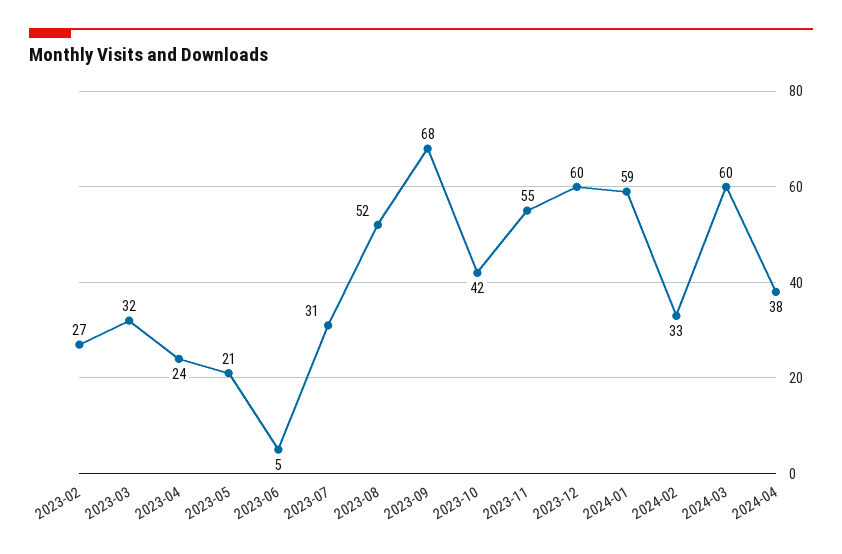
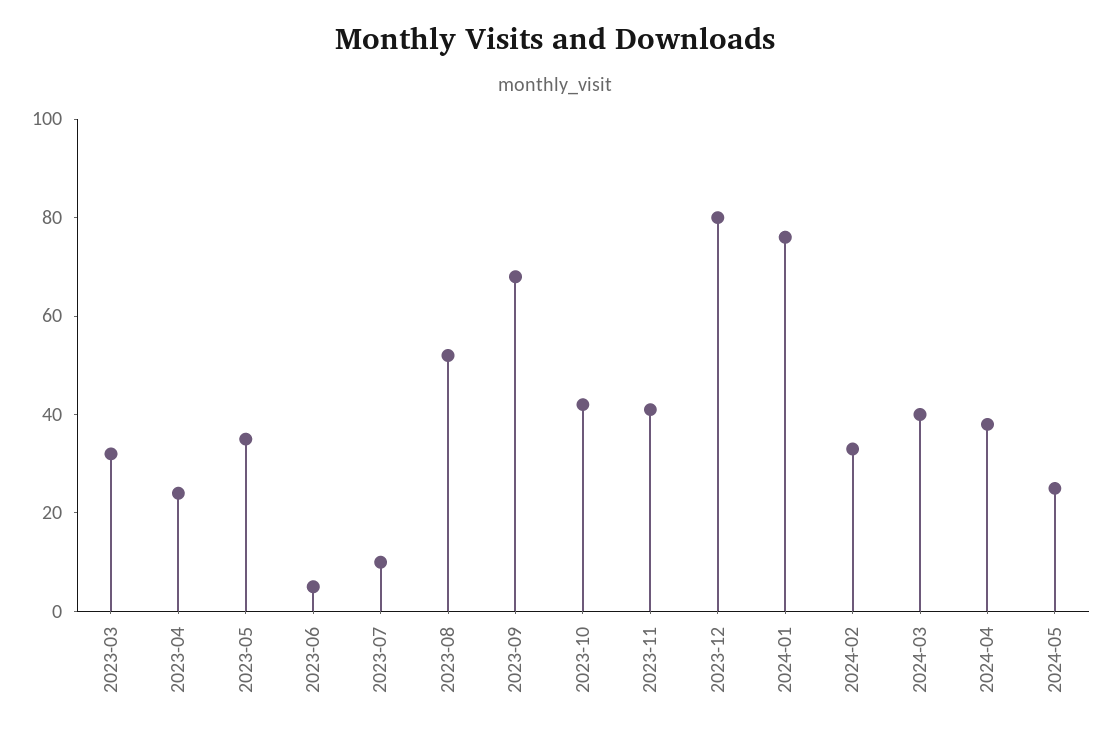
2023-02: 27 -> none
2023-05: 21 -> 35
2023-07: 31 -> 10
2023-11: 55 -> 40
2023-12: 60 -> 80
2024-01: 59 -> 75
2024-03: 60 -> 40
2024-05: none -> 25

